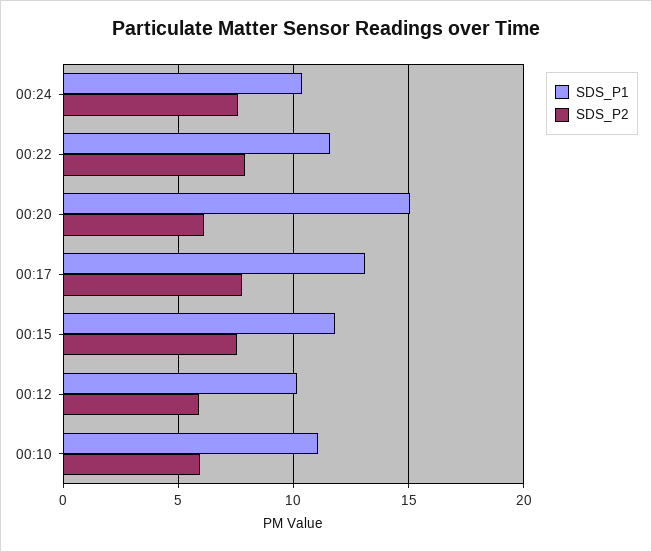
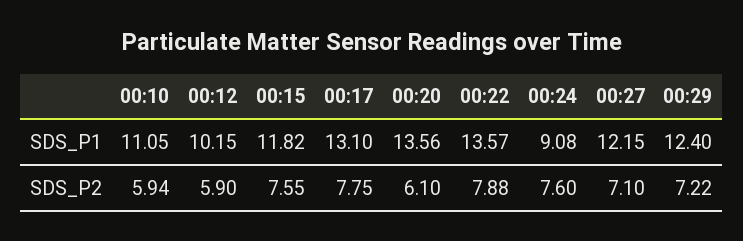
SDS_P1, 00:24: 10.5 -> 9.08
SDS_P1, 00:22: 11.5 -> 13.57
SDS_P1, 00:20: 15 -> 13.56
SDS_P1, 00:27: none -> 12.15
SDS_P1, 00:29: none -> 12.4
SDS_P2, 00:27: none -> 7.1
SDS_P2, 00:29: none -> 7.22

